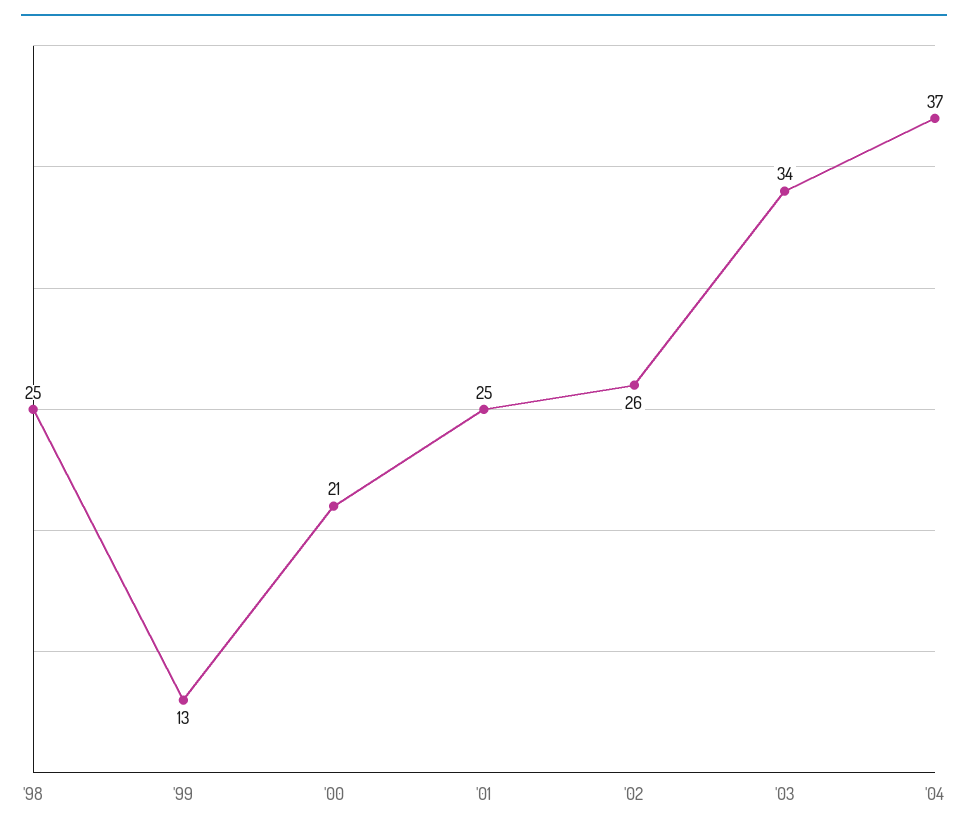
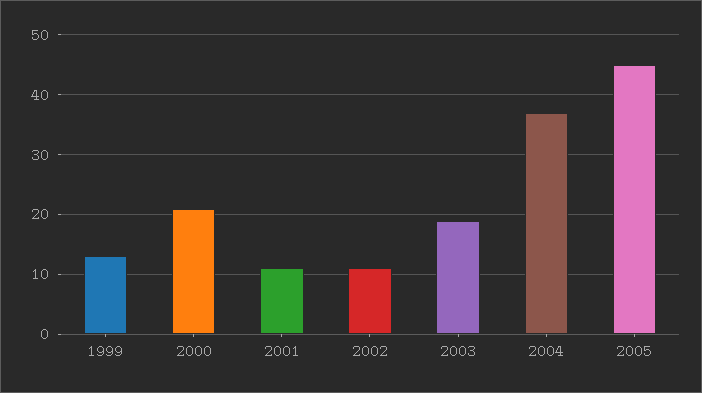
'98: 25 -> none
'01: 25 -> 10
'02: 26 -> 10
'03: 34 -> 20
2005: none -> 45

